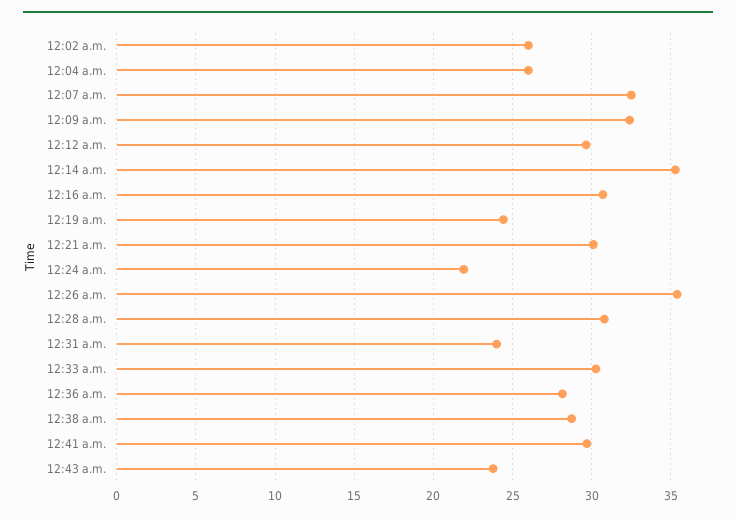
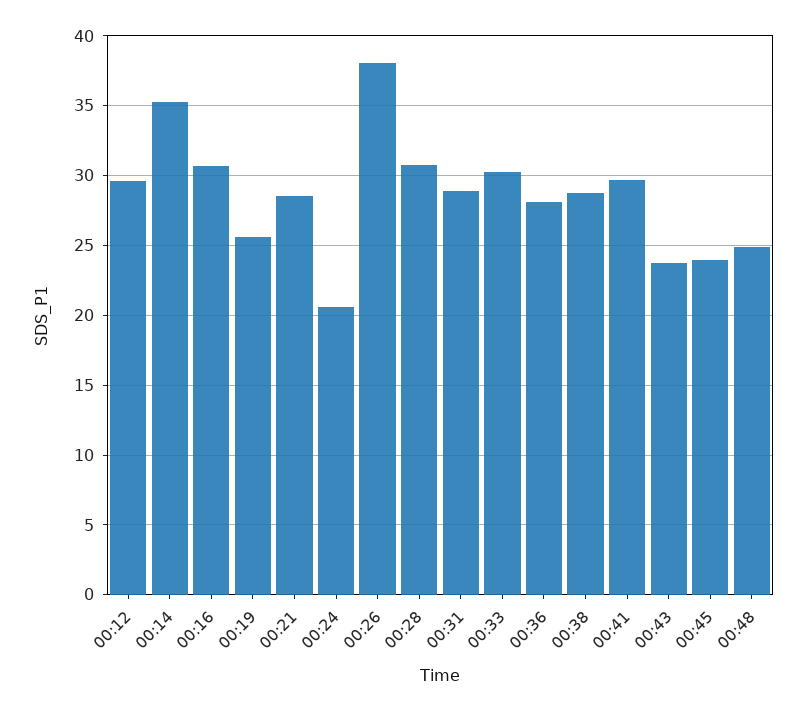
12:02 a.m.: 26 -> none
12:04 a.m.: 26 -> none
12:07 a.m.: 32.5 -> none
12:09 a.m.: 32.5 -> none
12:19 a.m.: 24.5 -> 25.5
12:21 a.m.: 30 -> 28.5
12:24 a.m.: 22 -> 20.5
12:26 a.m.: 35.5 -> 38
12:31 a.m.: 24 -> 29
00:45: none -> 24
00:48: none -> 25

